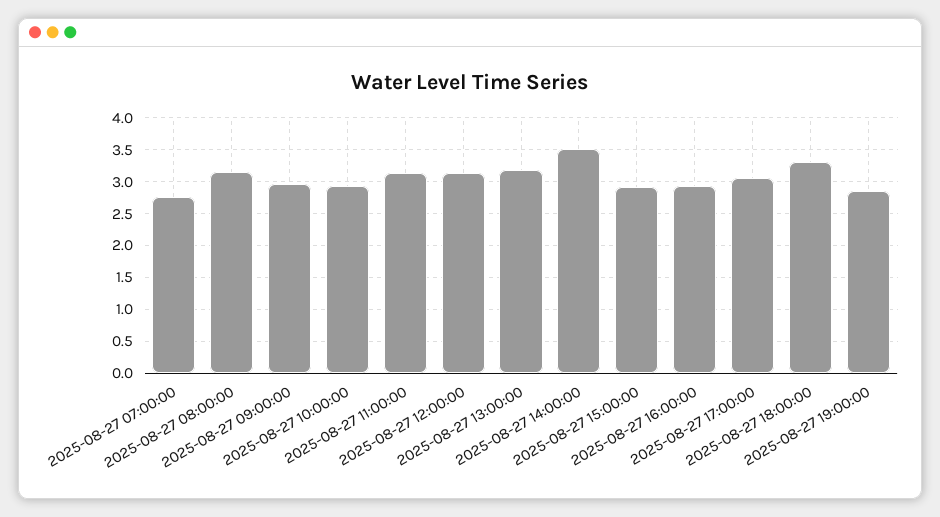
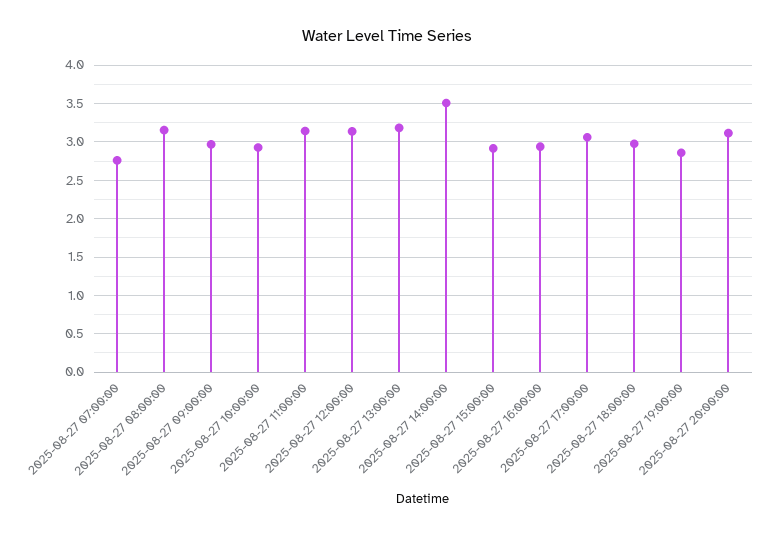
2025-08-27 18:00:00: 3.3 -> 3
2025-08-27 20:00:00: none -> 3.1

